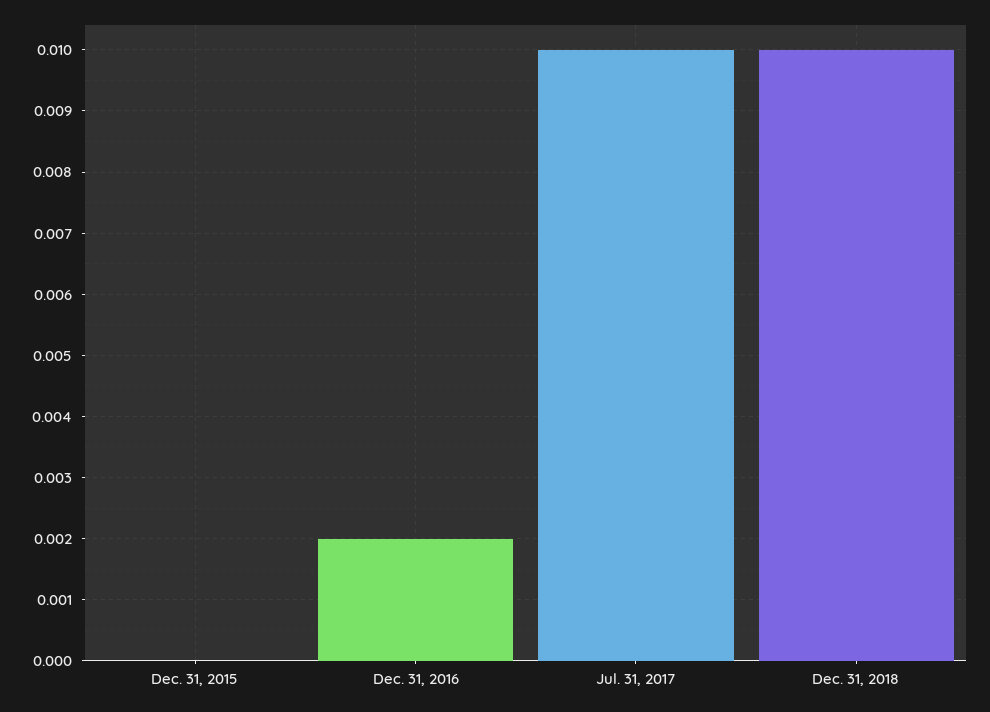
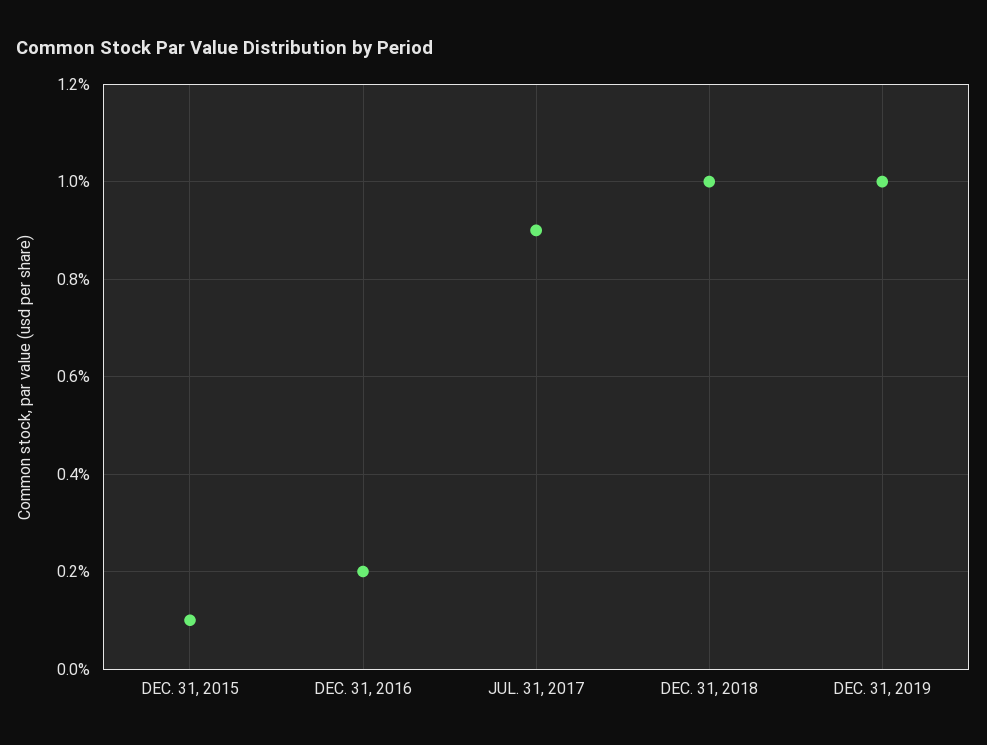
Dec. 31, 2015: 0 -> 0.001
Jul. 31, 2017: 0.01 -> 0.009
DEC. 31, 2019: none -> 0.01

